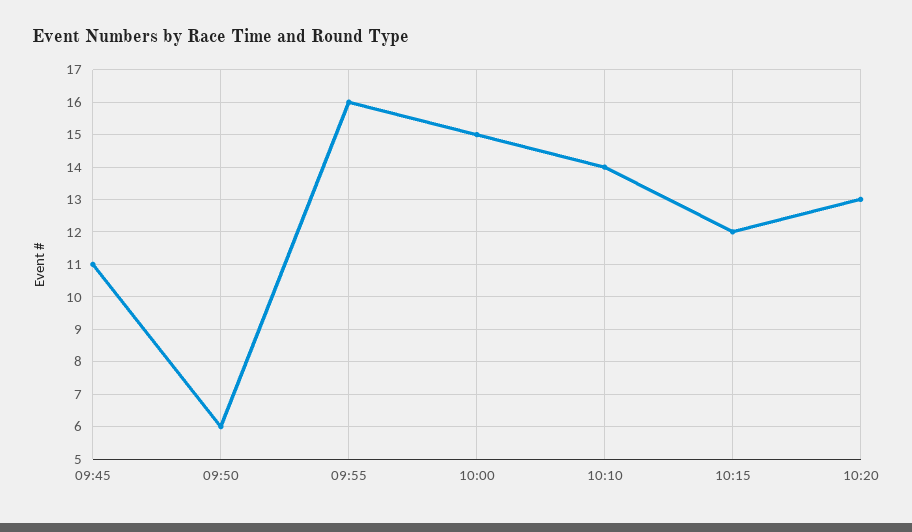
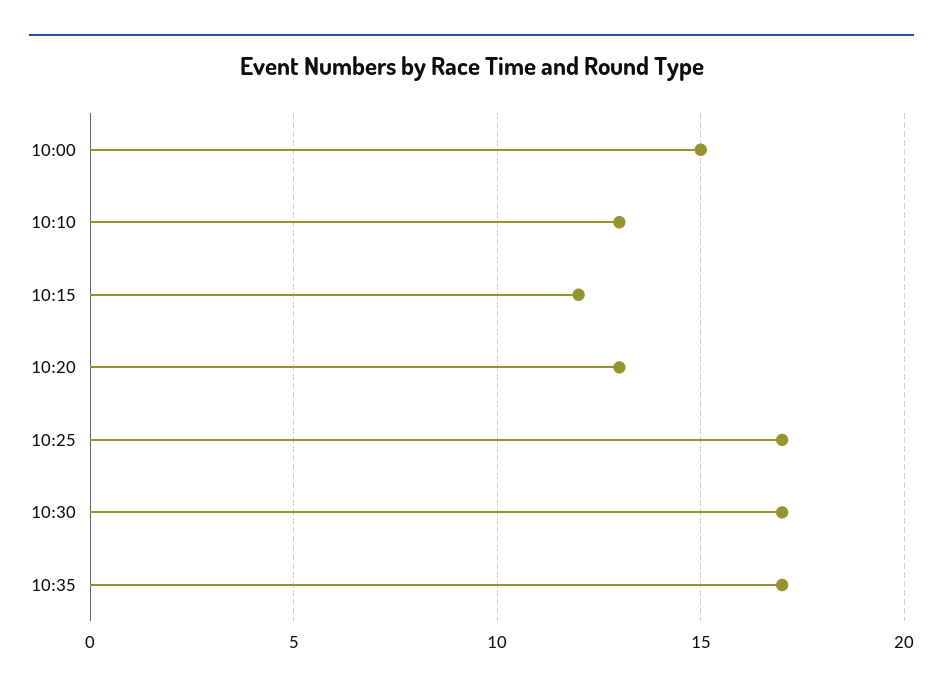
09:45: 11 -> none
09:50: 6 -> none
09:55: 16 -> none
10:10: 14 -> 13
10:25: none -> 17
10:30: none -> 17
10:35: none -> 17

